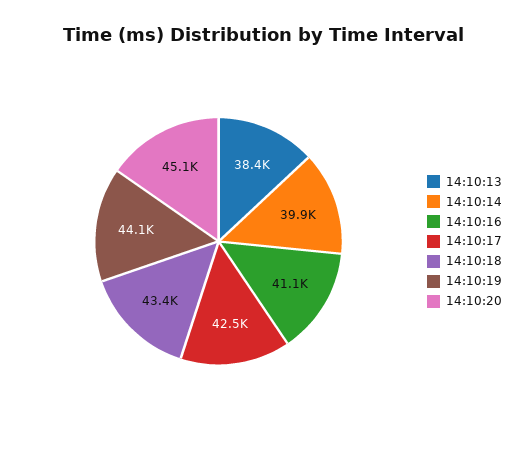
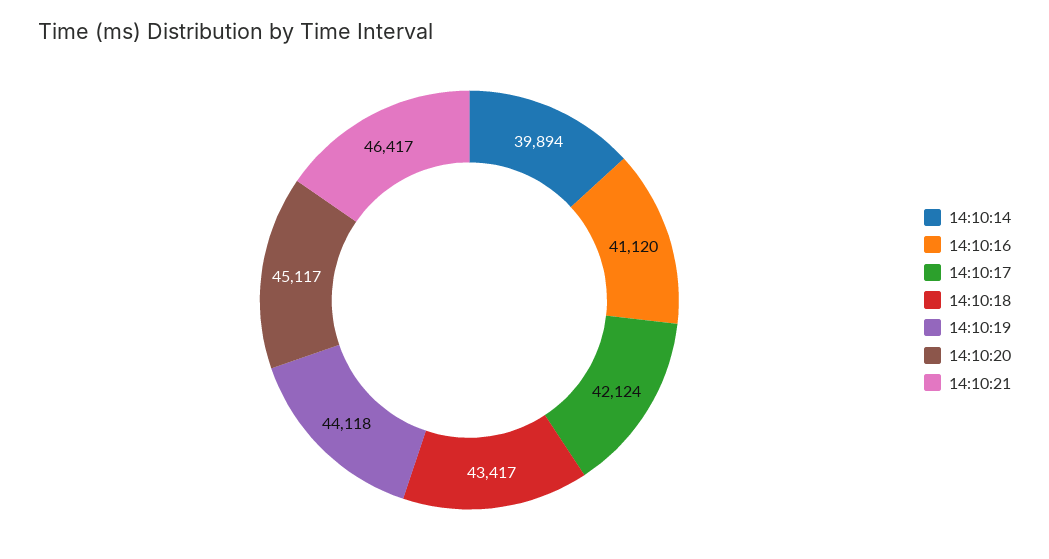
14:10:13: 38400 -> none
14:10:17: 42500 -> 42124
14:10:21: none -> 46417

